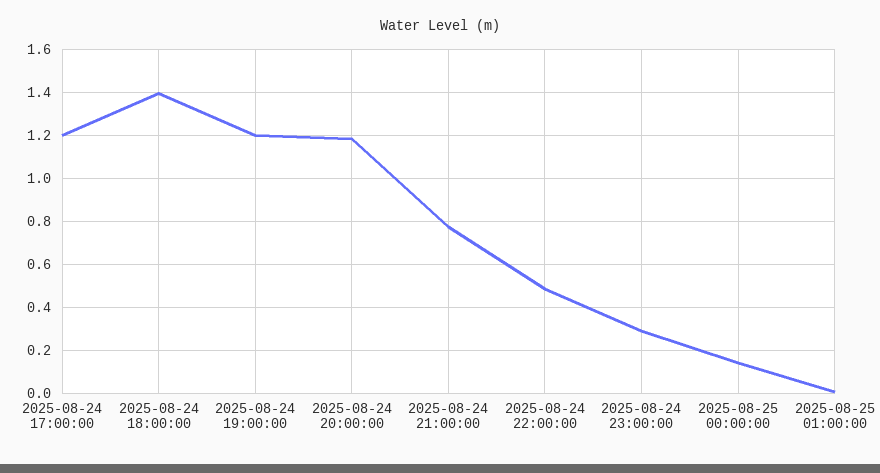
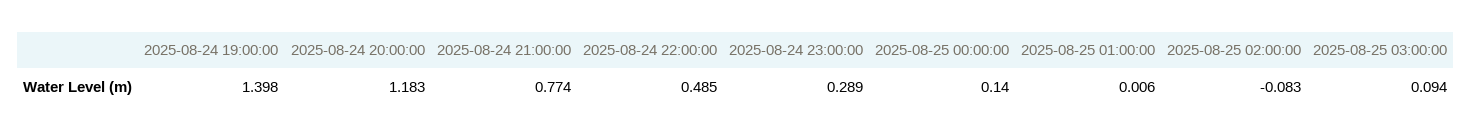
2025-08-24 17:00:00: 1.2 -> none
2025-08-24 18:00:00: 1.4 -> none
2025-08-24 19:00:00: 1.2 -> 1.398
2025-08-25 02:00:00: none -> -0.083
2025-08-25 03:00:00: none -> 0.094

